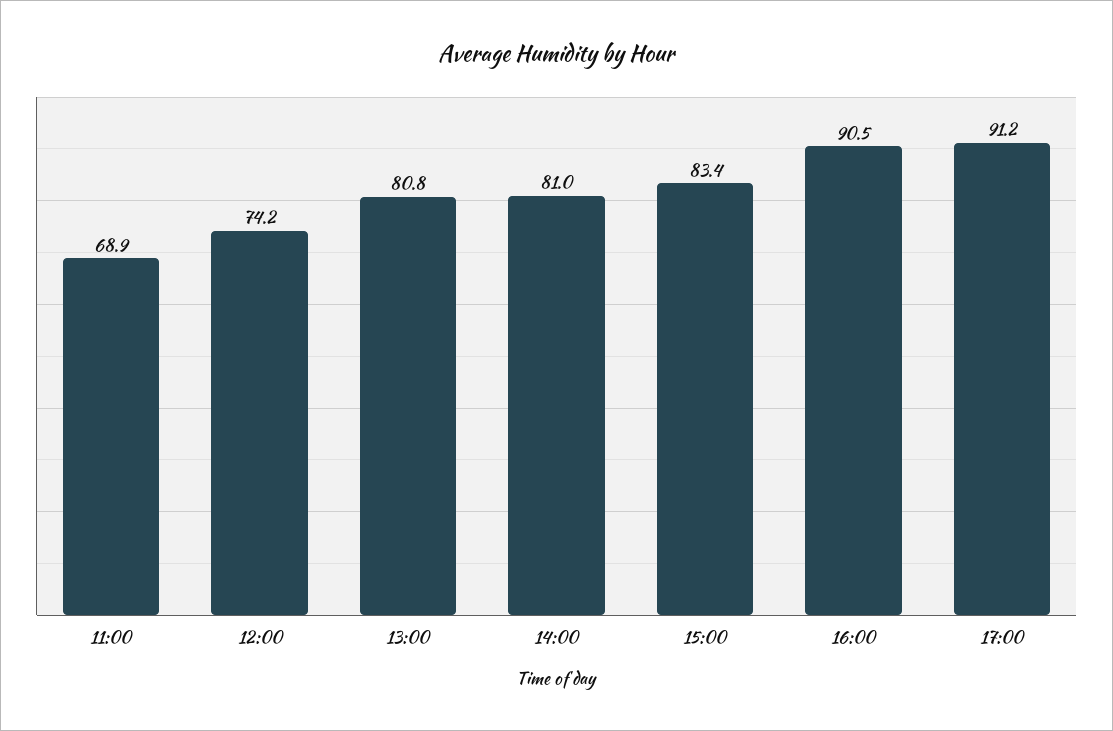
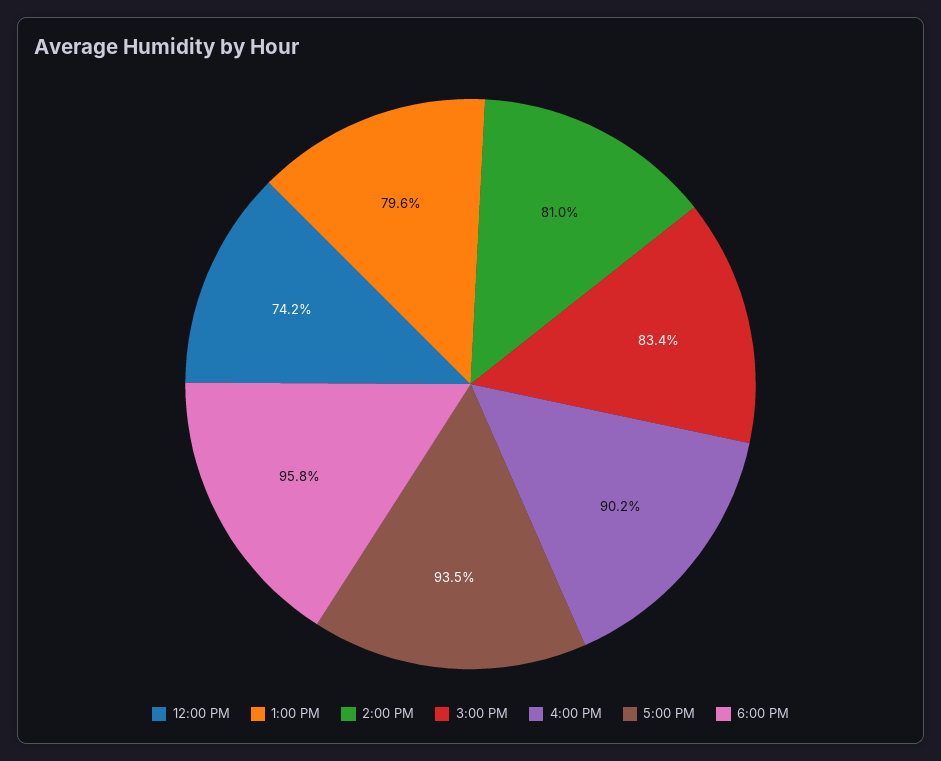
11:00: 68.9 -> none
13:00: 80.8 -> 79.6
16:00: 90.5 -> 90.2
17:00: 91.2 -> 93.5
6:00 PM: none -> 95.8

